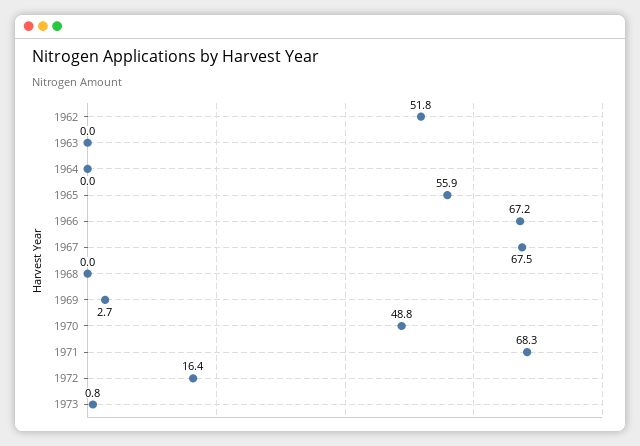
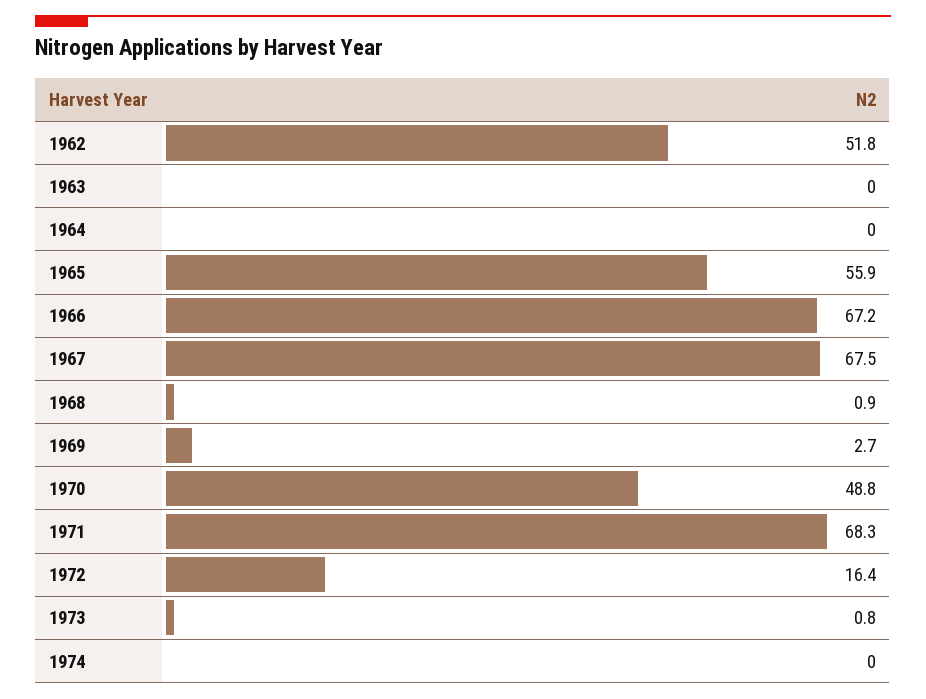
1968: 0 -> 0.9
1974: none -> 0

